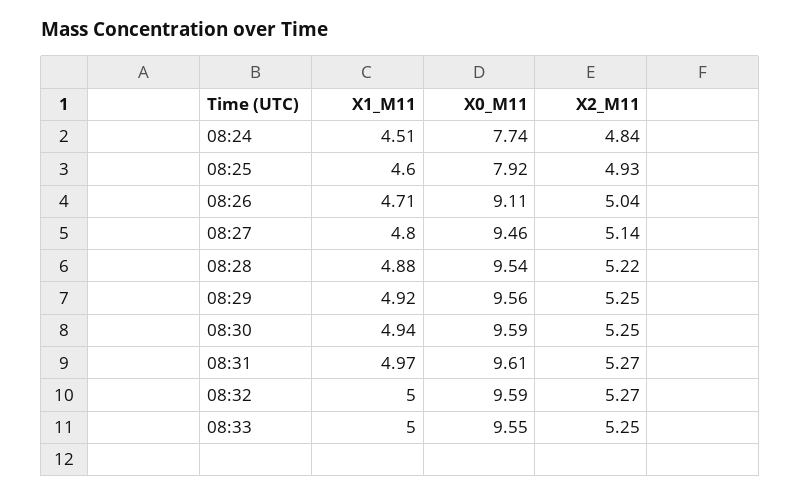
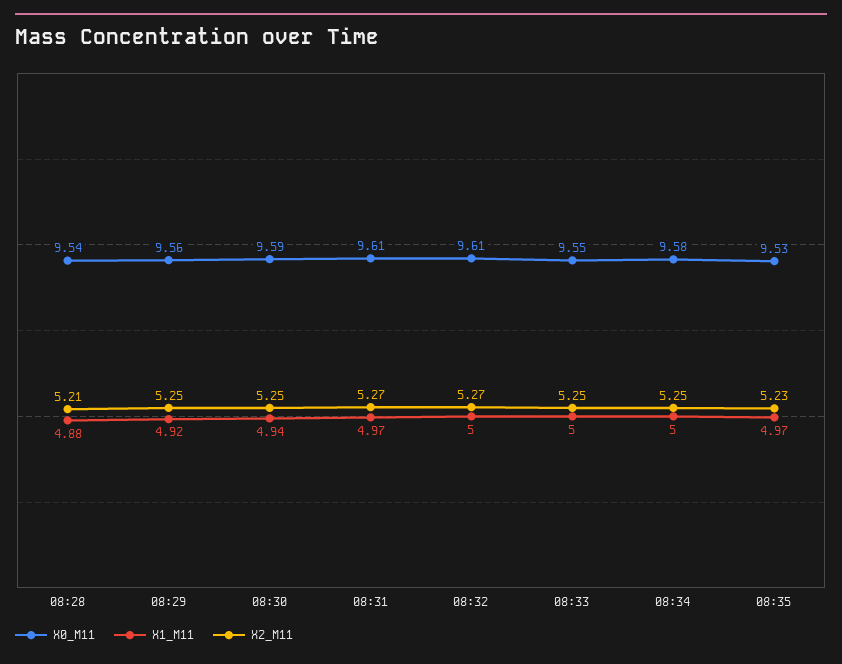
X1_M11, 08:24: 4.51 -> none
X0_M11, 08:24: 7.74 -> none
X2_M11, 08:24: 4.84 -> none
X1_M11, 08:25: 4.6 -> none
X0_M11, 08:25: 7.92 -> none
X2_M11, 08:25: 4.93 -> none
X1_M11, 08:26: 4.71 -> none
X0_M11, 08:26: 9.11 -> none
X2_M11, 08:26: 5.04 -> none
X1_M11, 08:27: 4.8 -> none
X0_M11, 08:27: 9.46 -> none
X2_M11, 08:27: 5.14 -> none
X2_M11, 08:28: 5.22 -> 5.21
X0_M11, 08:32: 9.59 -> 9.61
X0_M11, 08:34: none -> 9.58
X1_M11, 08:34: none -> 5
X2_M11, 08:34: none -> 5.25
X0_M11, 08:35: none -> 9.53
X1_M11, 08:35: none -> 4.97
X2_M11, 08:35: none -> 5.23

